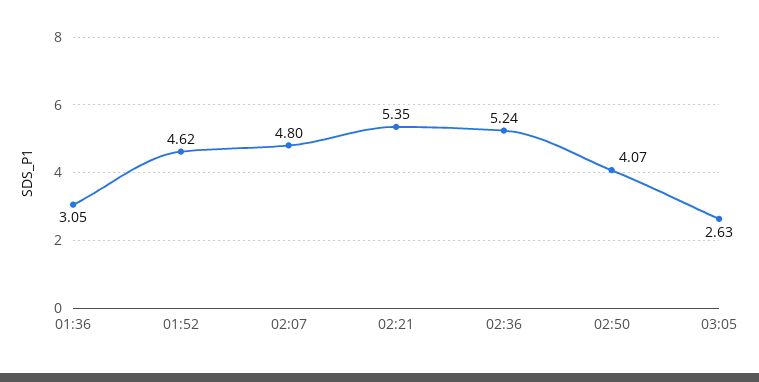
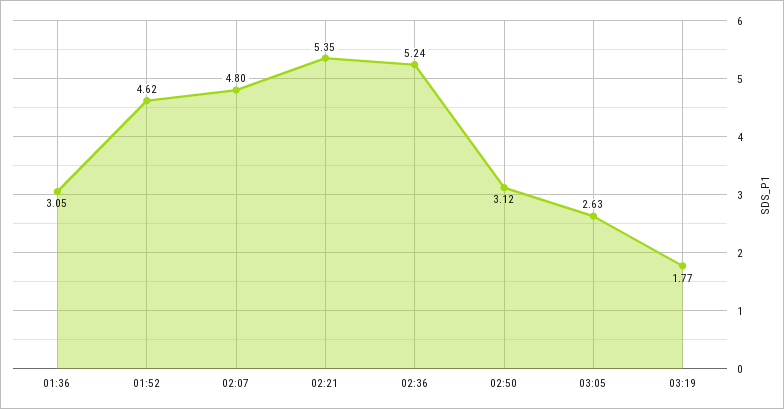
02:50: 4.07 -> 3.12
03:19: none -> 1.77

